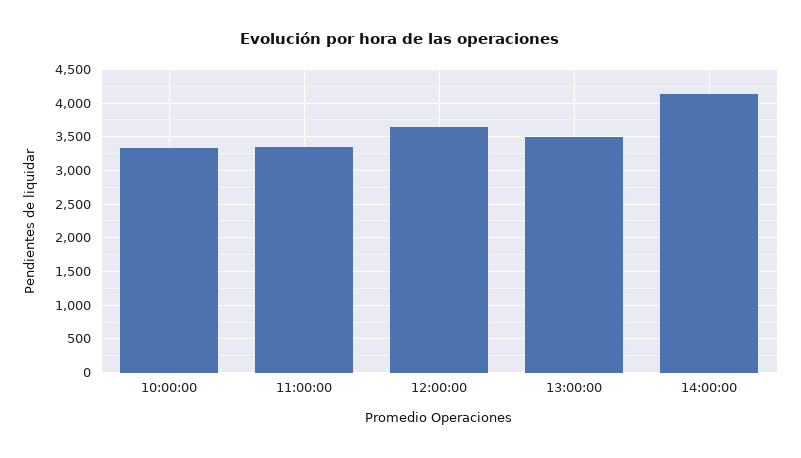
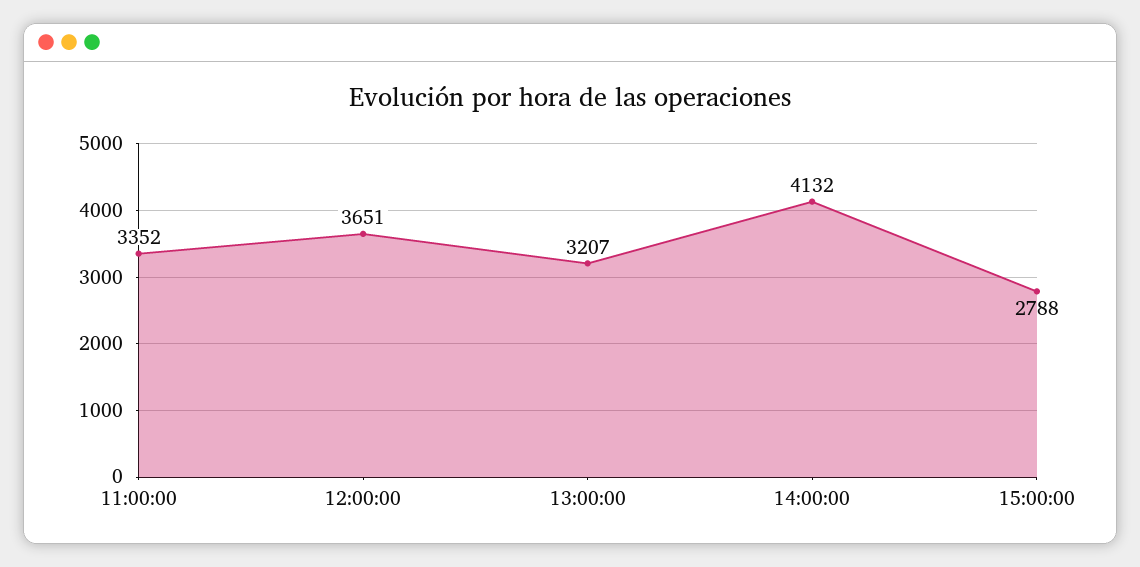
10:00:00: 3300 -> none
13:00:00: 3500 -> 3207
15:00:00: none -> 2788

